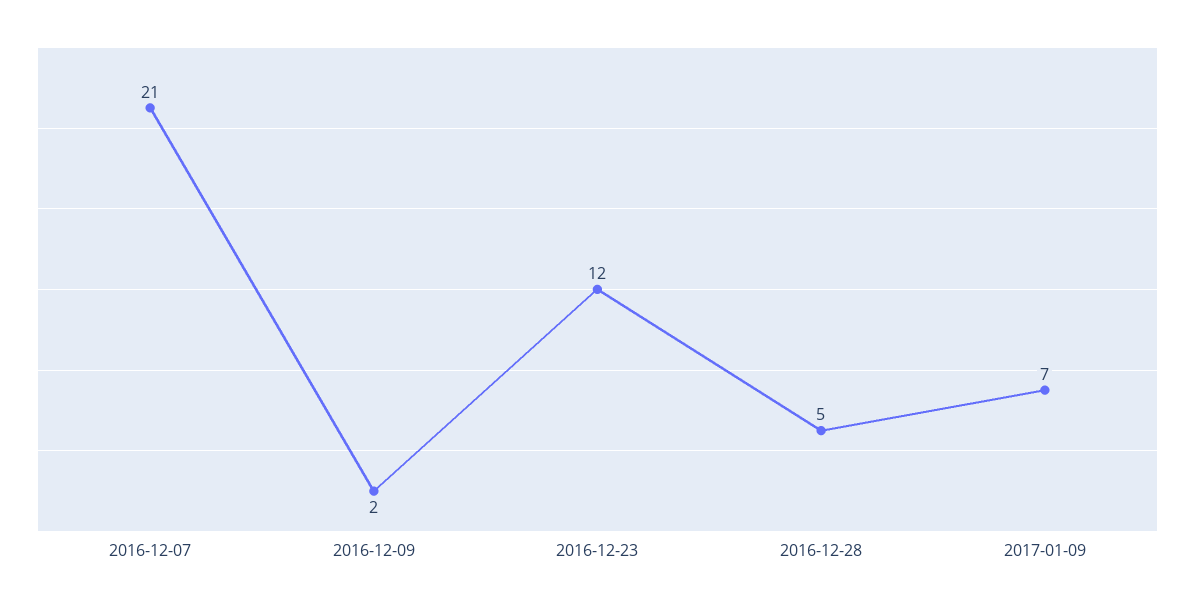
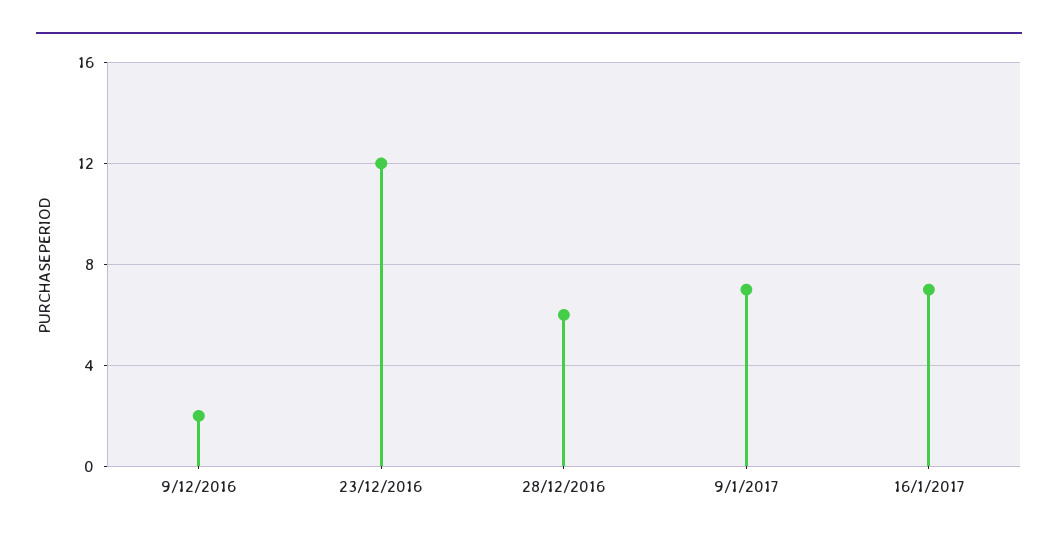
2016-12-07: 21 -> none
2016-12-28: 5 -> 6
16/1/2017: none -> 7

